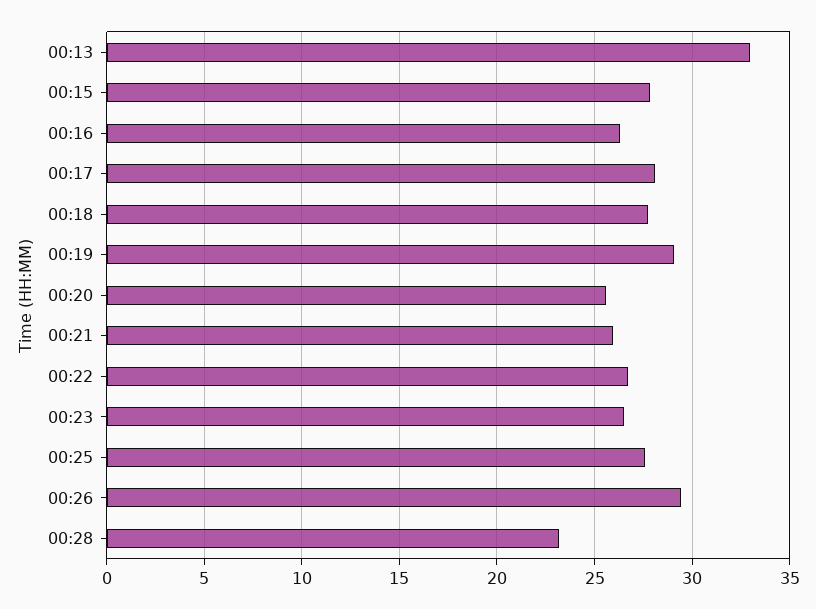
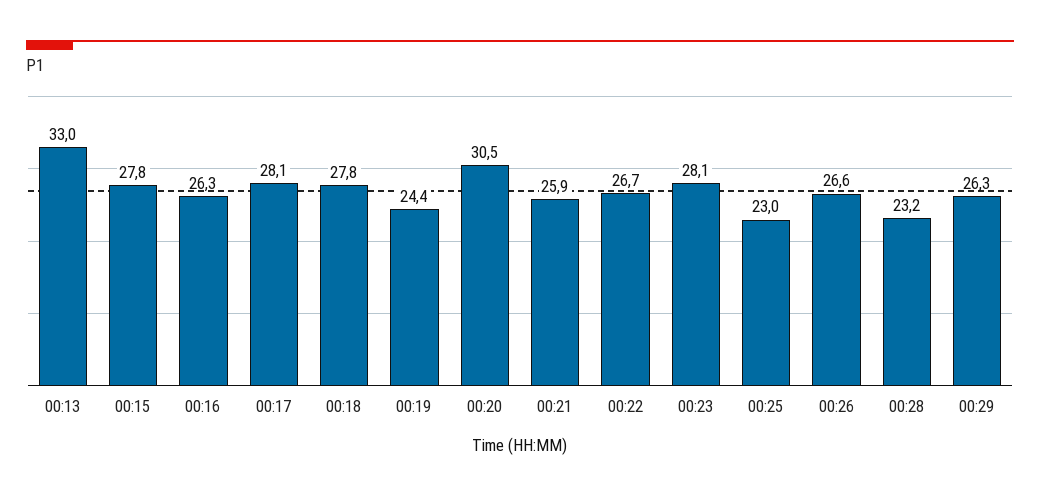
00:19: 29 -> 24.4
00:20: 25.5 -> 30.5
00:23: 26.5 -> 28.1
00:25: 27.5 -> 23
00:26: 29.5 -> 26.6
00:29: none -> 26.3

